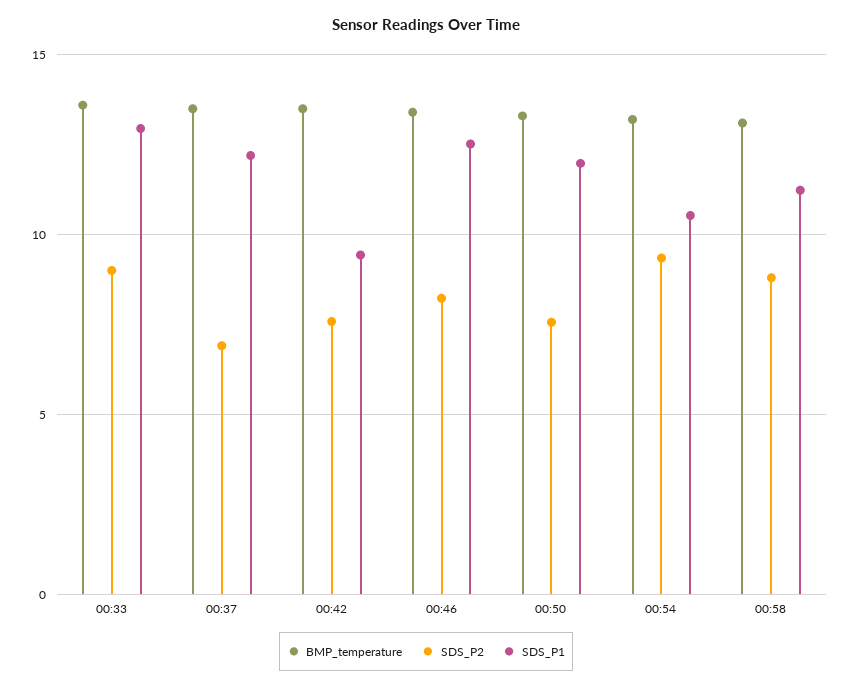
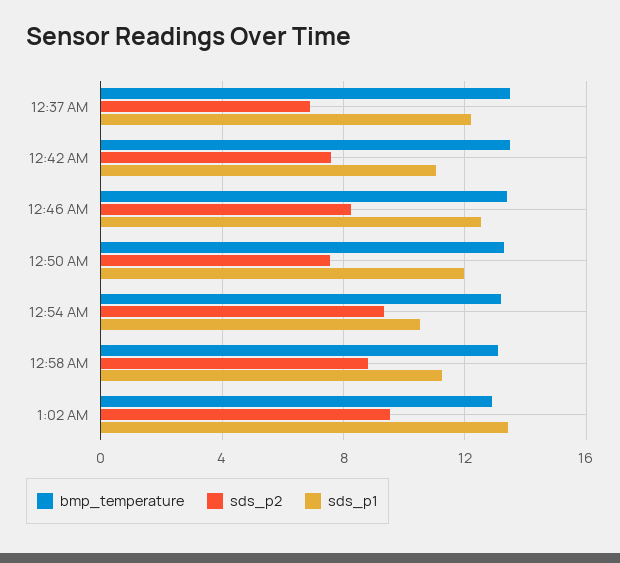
BMP_temperature, 00:33: 13.5 -> none
SDS_P2, 00:33: 9 -> none
SDS_P1, 00:33: 13 -> none
SDS_P1, 00:42: 9.5 -> 11
BMP_temperature, 1:02 AM: none -> 13
SDS_P2, 1:02 AM: none -> 9.5
SDS_P1, 1:02 AM: none -> 13.5

